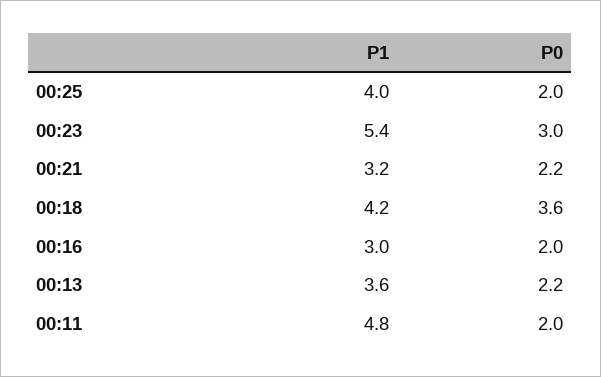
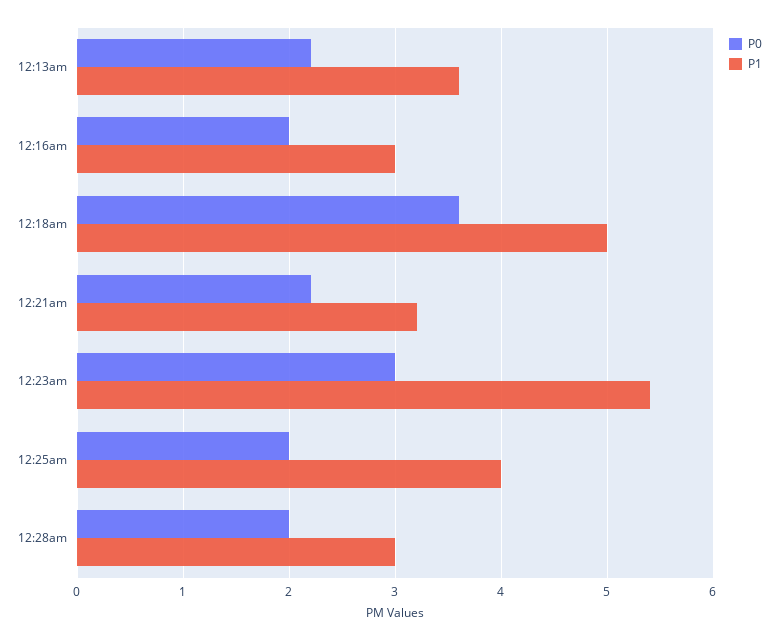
P1, 00:18: 4.2 -> 5
P1, 00:11: 4.8 -> none
P0, 00:11: 2 -> none
P0, 12:28am: none -> 2
P1, 12:28am: none -> 3

